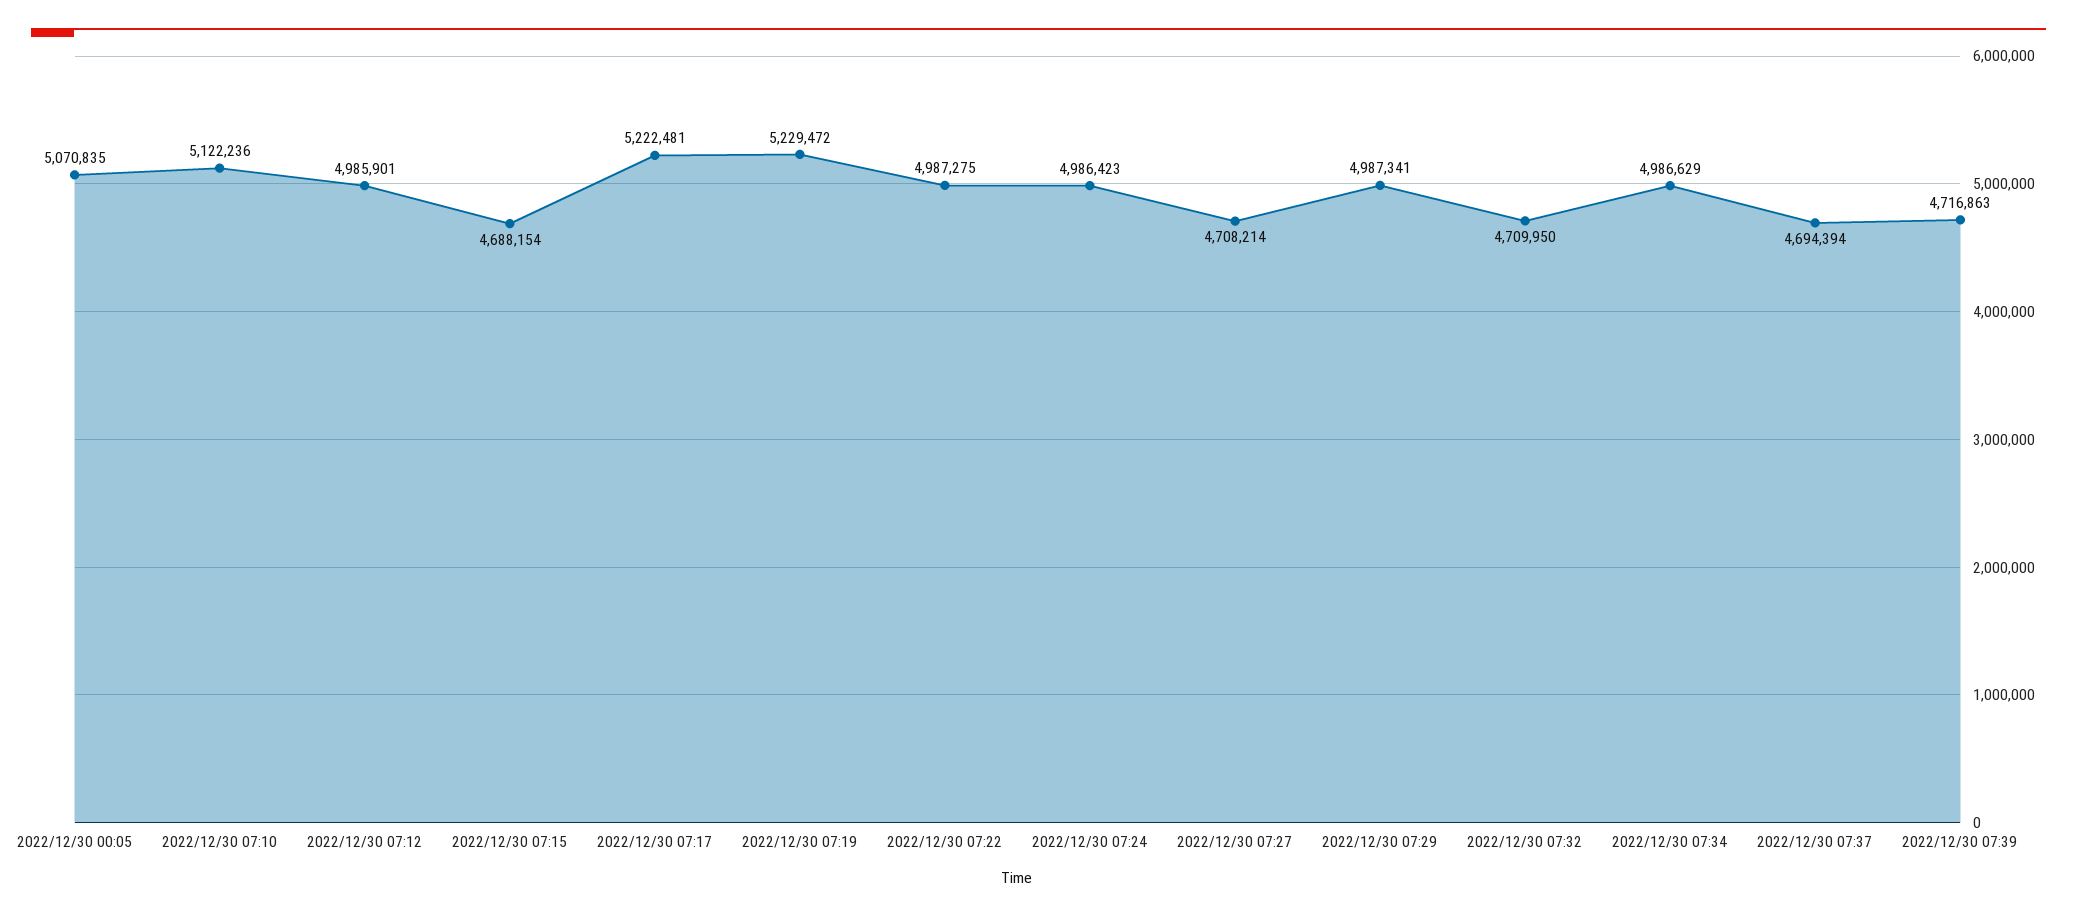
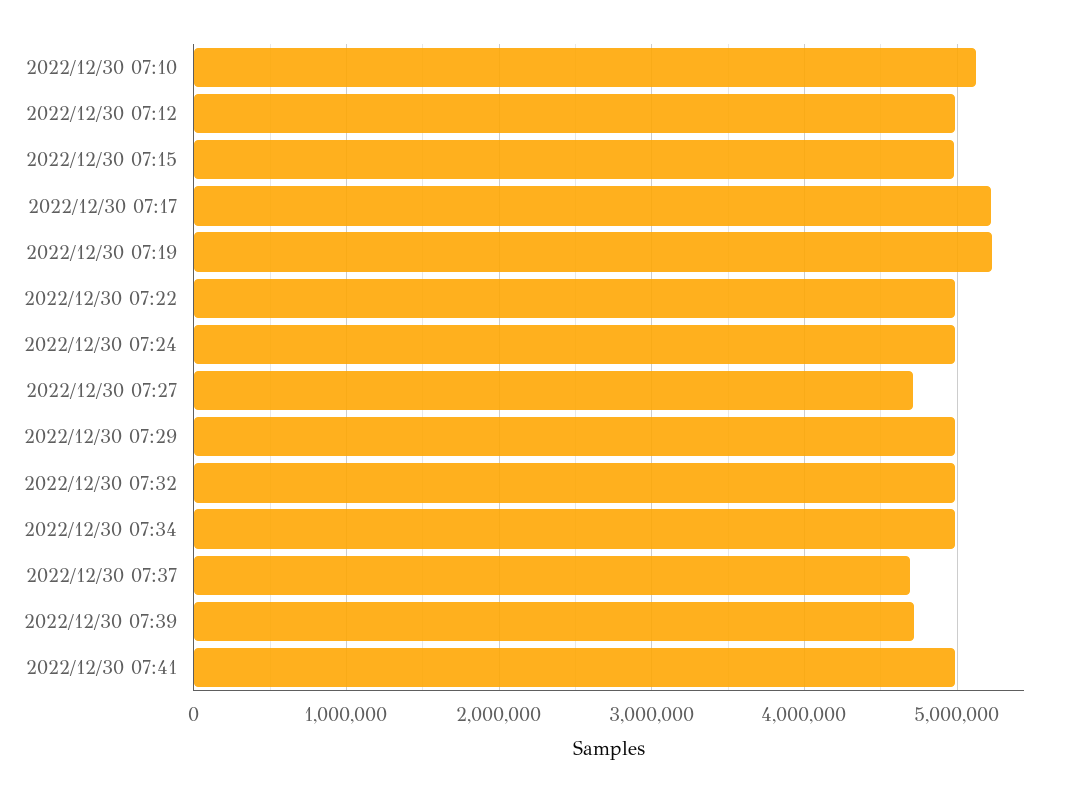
2022/12/30 00:05: 5070835 -> none
2022/12/30 07:15: 4688154 -> 5000000
2022/12/30 07:32: 4709950 -> 5000000
2022/12/30 07:41: none -> 5000000

